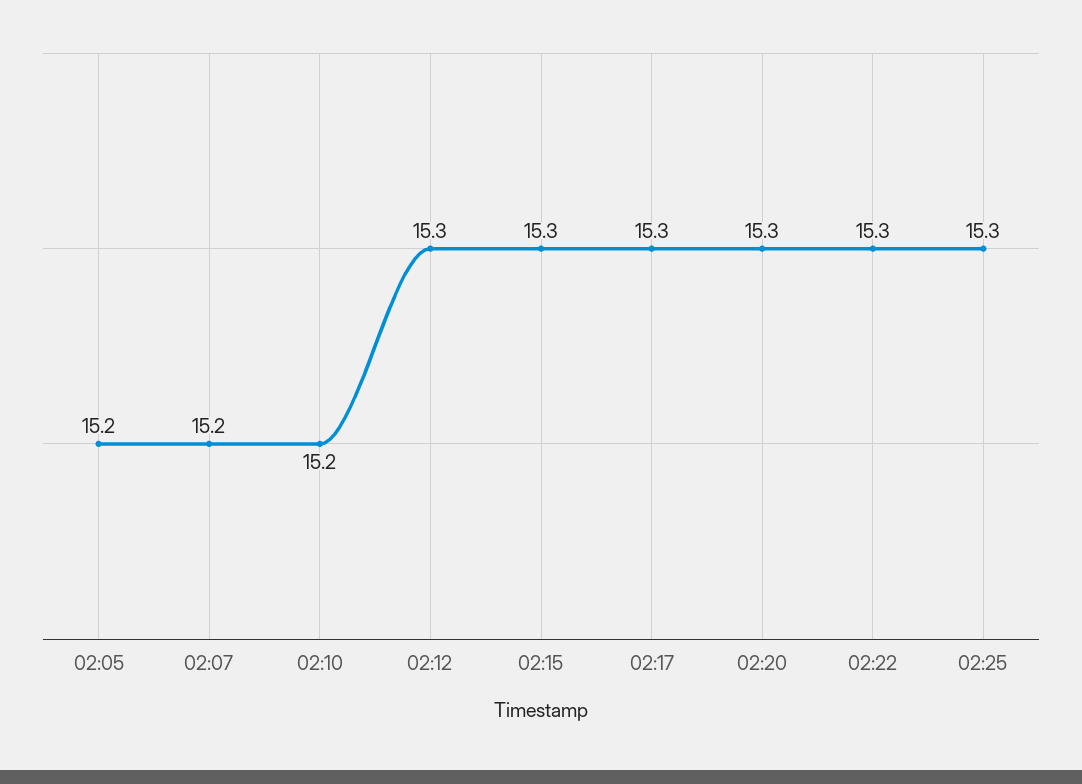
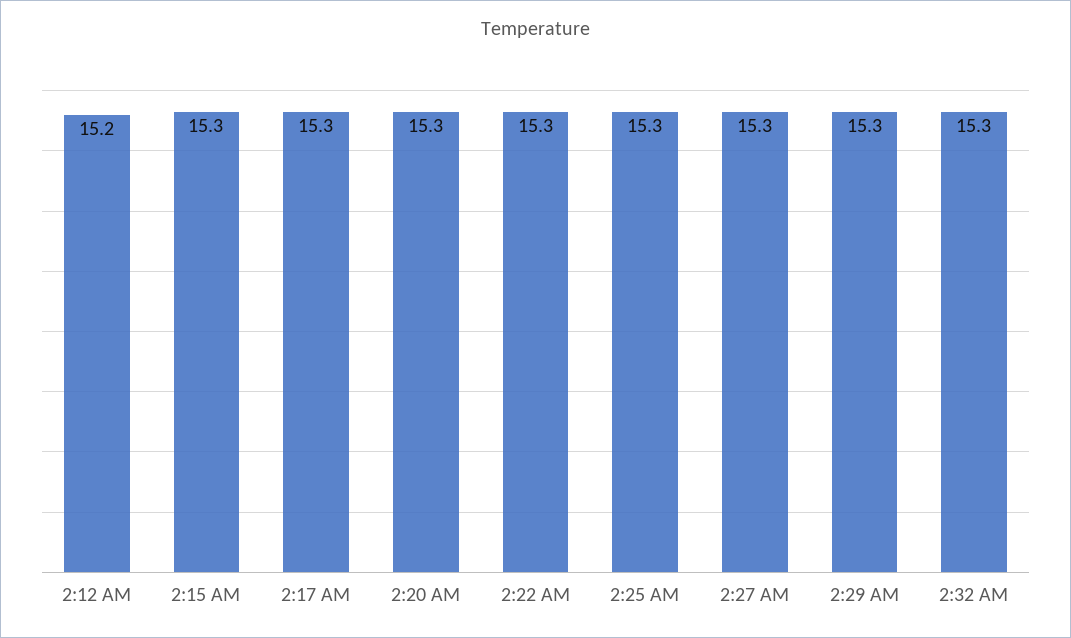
02:05: 15.2 -> none
02:07: 15.2 -> none
02:10: 15.2 -> none
02:12: 15.3 -> 15.2
2:27 AM: none -> 15.3
2:29 AM: none -> 15.3
2:32 AM: none -> 15.3

